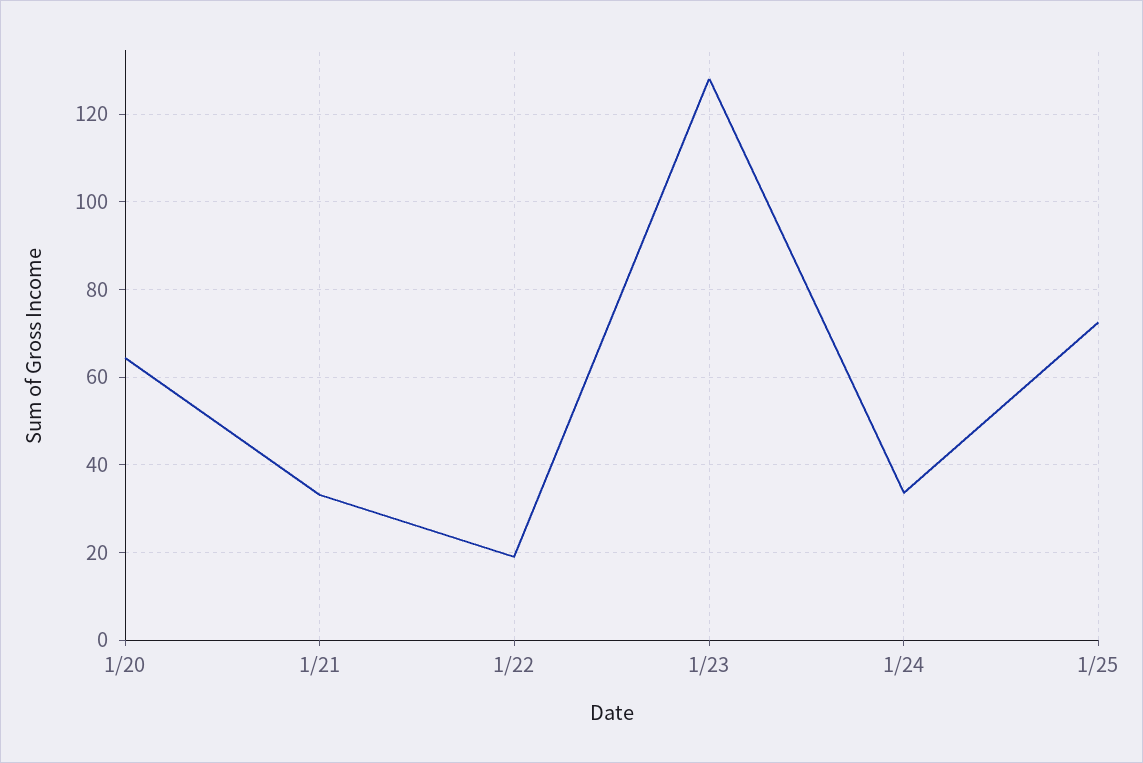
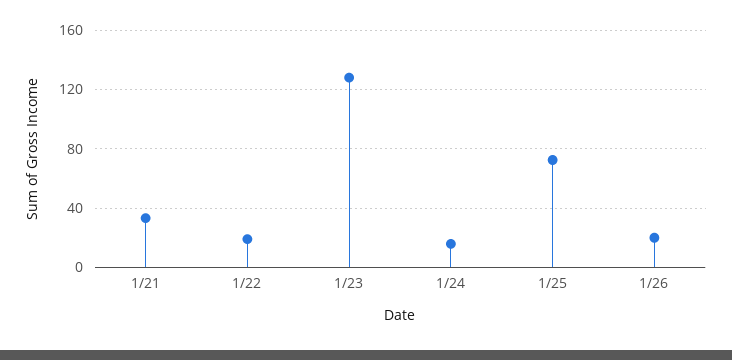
1/20: 64 -> none
1/24: 34 -> 15
1/26: none -> 20

